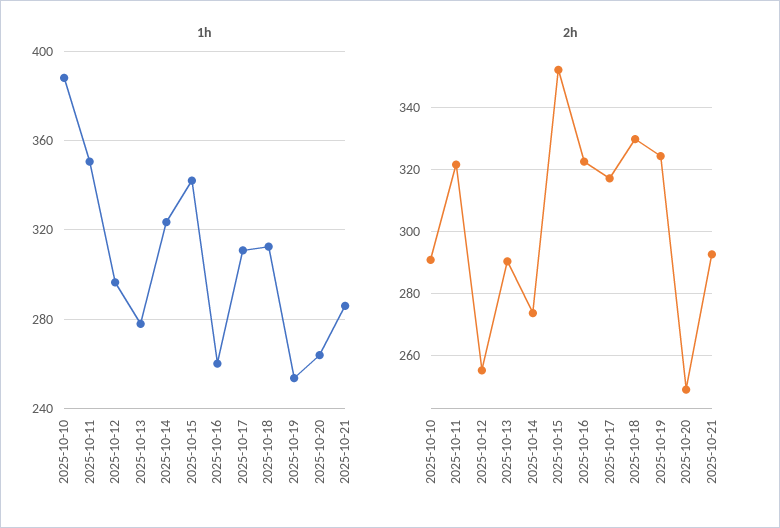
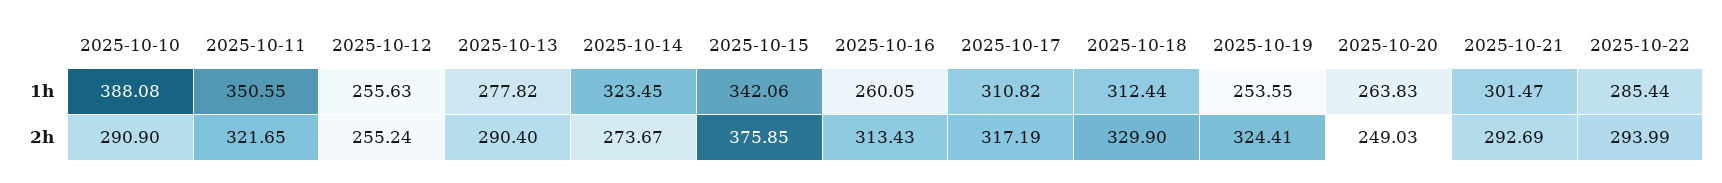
1h, 2025-10-12: 295 -> 255.63
1h, 2025-10-21: 285 -> 301.47
2h, 2025-10-15: 352 -> 375.85
2h, 2025-10-16: 322 -> 313.43
1h, 2025-10-22: none -> 285.44
2h, 2025-10-22: none -> 293.99

